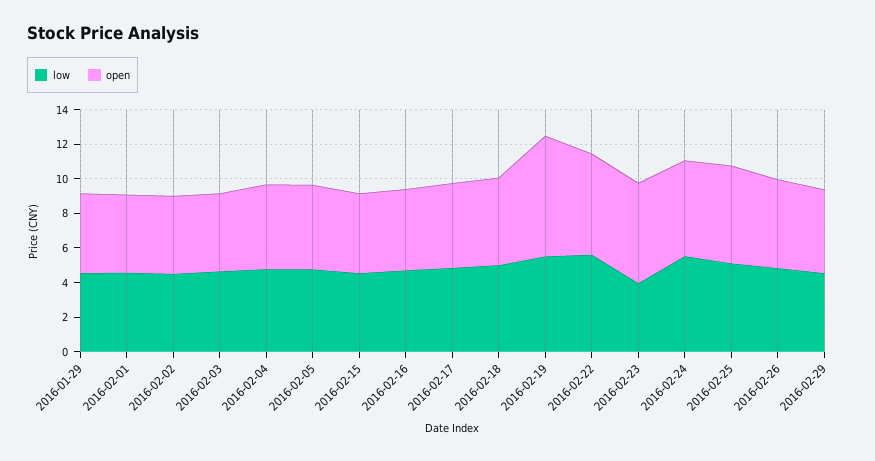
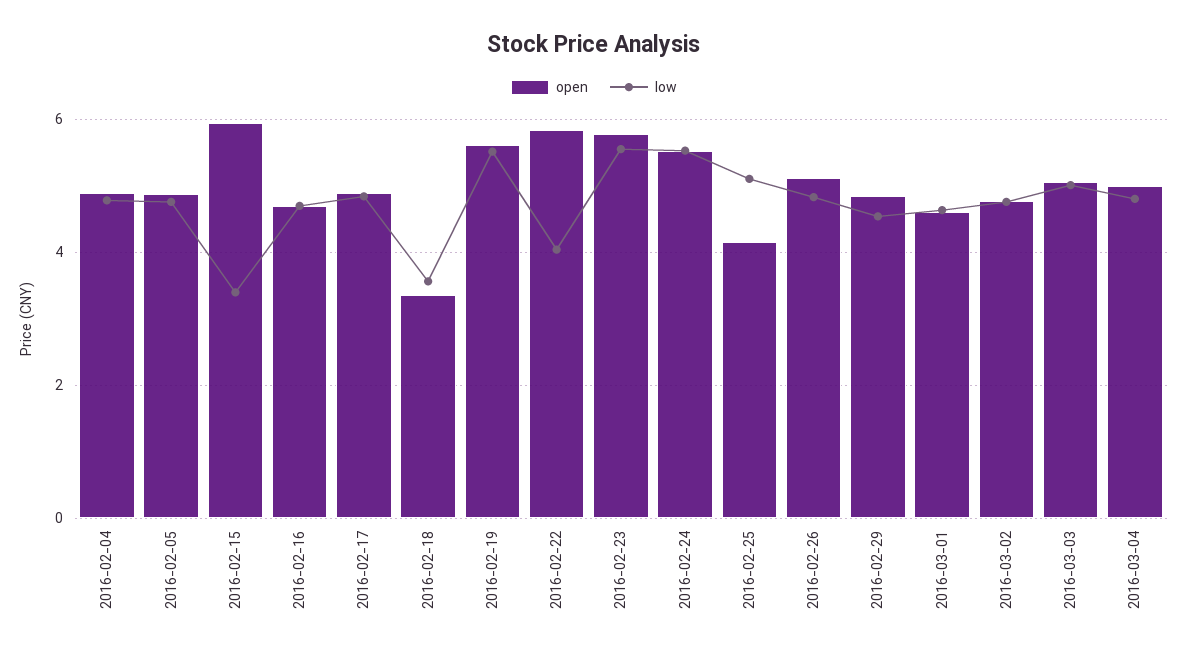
low, 2016-01-29: 4.5 -> none
open, 2016-01-29: 4.5 -> none
low, 2016-02-01: 4.5 -> none
open, 2016-02-01: 4.5 -> none
low, 2016-02-02: 4.5 -> none
open, 2016-02-02: 4.5 -> none
low, 2016-02-03: 4.5 -> none
open, 2016-02-03: 4.5 -> none
low, 2016-02-15: 4.5 -> 3.4
open, 2016-02-15: 4.5 -> 6
low, 2016-02-18: 5 -> 3.6
open, 2016-02-18: 5 -> 3.4
open, 2016-02-19: 7 -> 5.6
low, 2016-02-22: 5.5 -> 4
low, 2016-02-23: 4 -> 5.6
open, 2016-02-25: 5.5 -> 4.2
open, 2016-03-01: none -> 4.6
low, 2016-03-01: none -> 4.6
open, 2016-03-02: none -> 4.8
low, 2016-03-02: none -> 4.8
open, 2016-03-03: none -> 5
low, 2016-03-03: none -> 5
open, 2016-03-04: none -> 5
low, 2016-03-04: none -> 4.8

